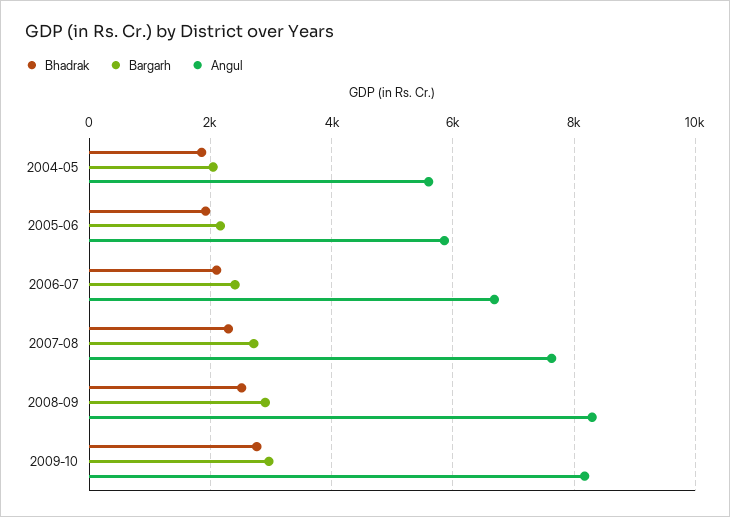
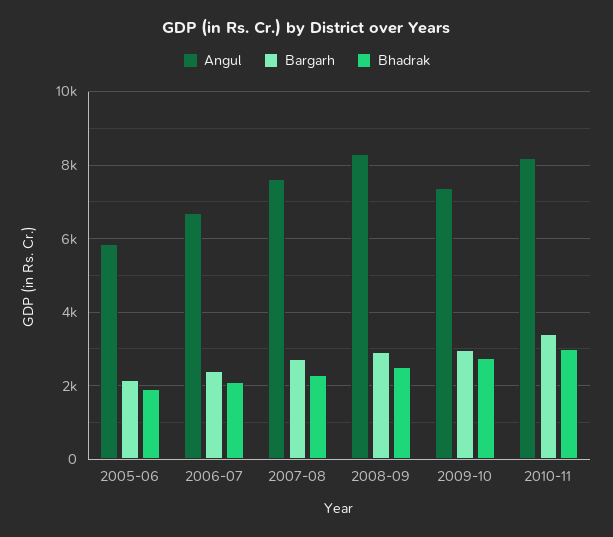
Bhadrak, 2004-05: 1800 -> none
Bargarh, 2004-05: 2000 -> none
Angul, 2004-05: 5600 -> none
Angul, 2009-10: 8200 -> 7400
Angul, 2010-11: none -> 8200
Bargarh, 2010-11: none -> 3400
Bhadrak, 2010-11: none -> 3000

